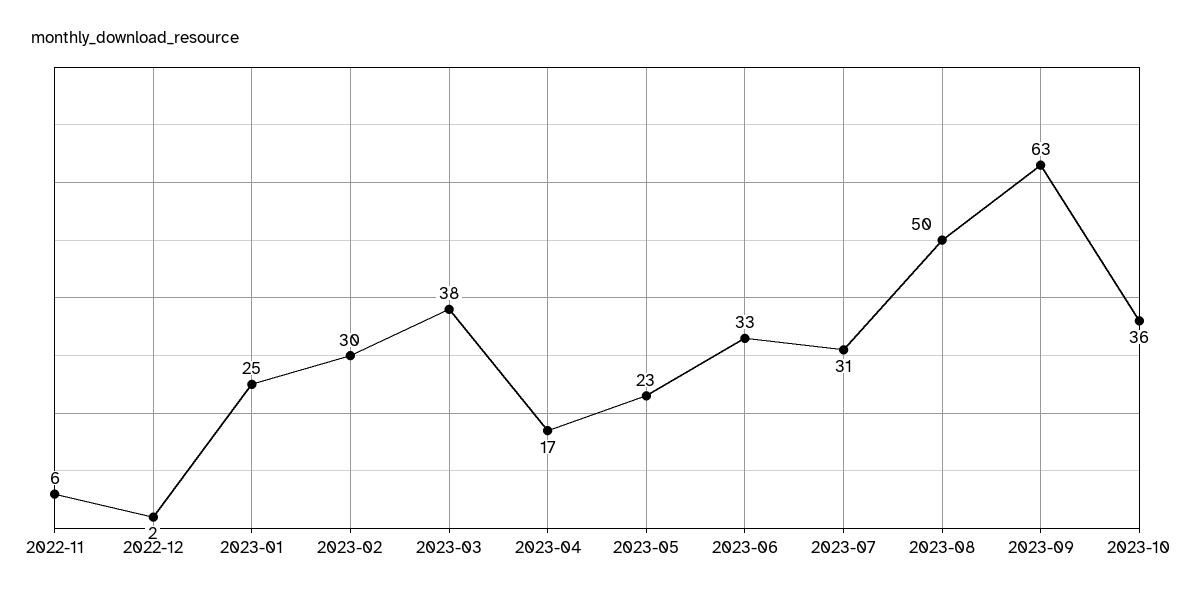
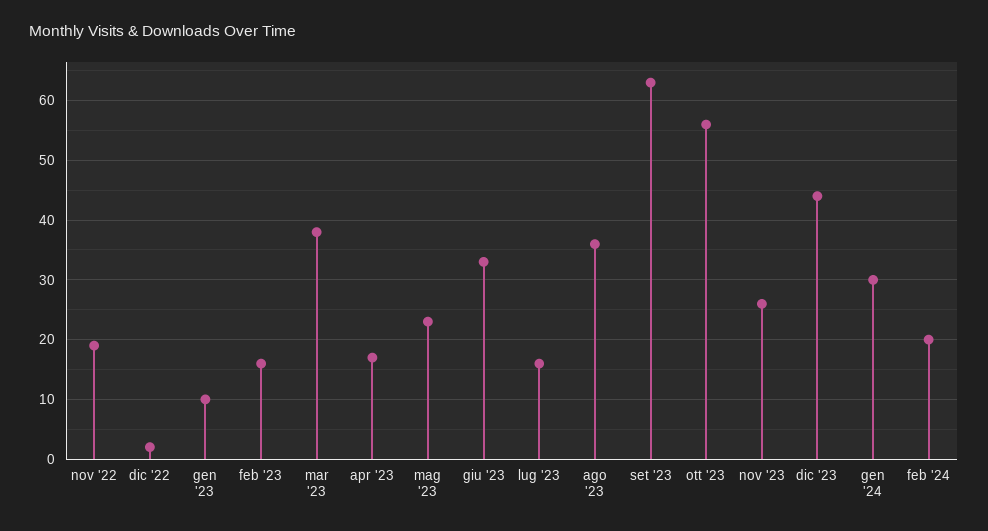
2022-11: 6 -> 20
2023-01: 25 -> 10
2023-02: 30 -> 15
2023-07: 31 -> 15
2023-08: 50 -> 35
2023-10: 36 -> 55
nov '23: none -> 25
dic '23: none -> 45
gen '24: none -> 30
feb '24: none -> 20

